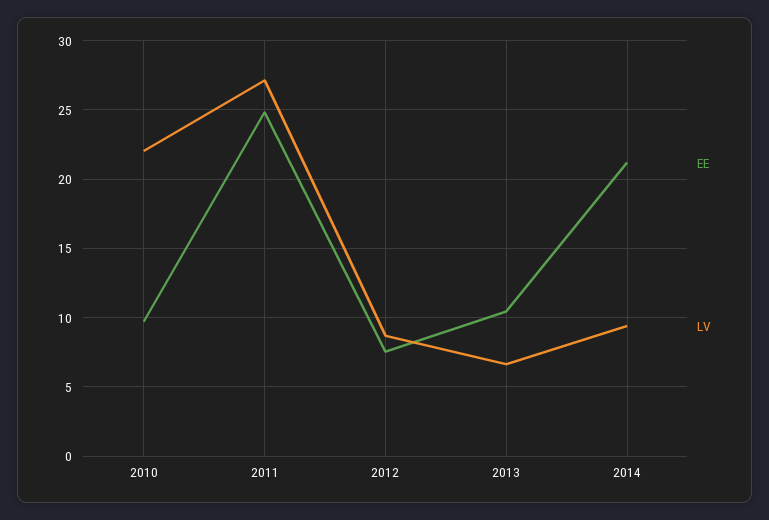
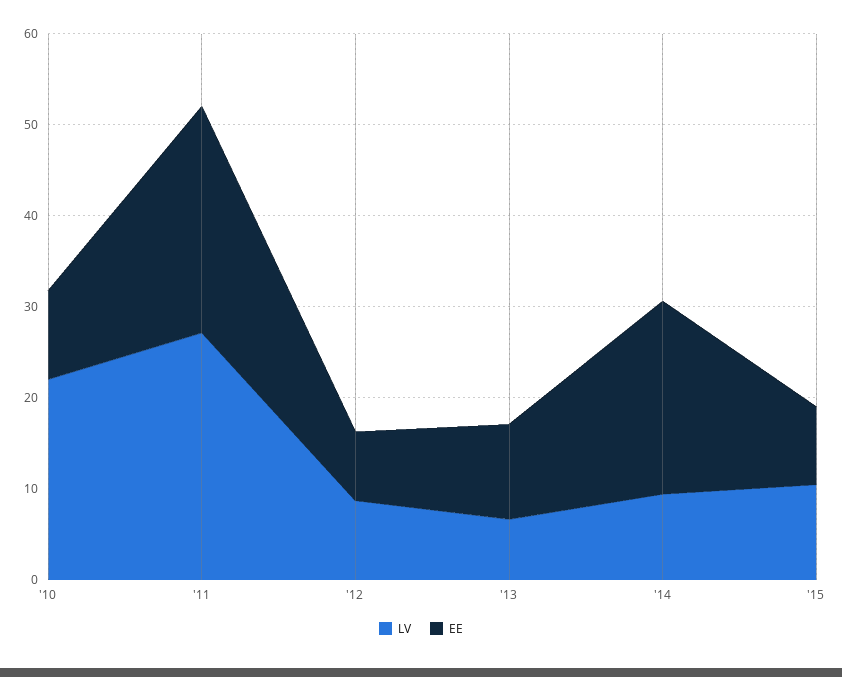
LV, '15: none -> 10
EE, '15: none -> 8

